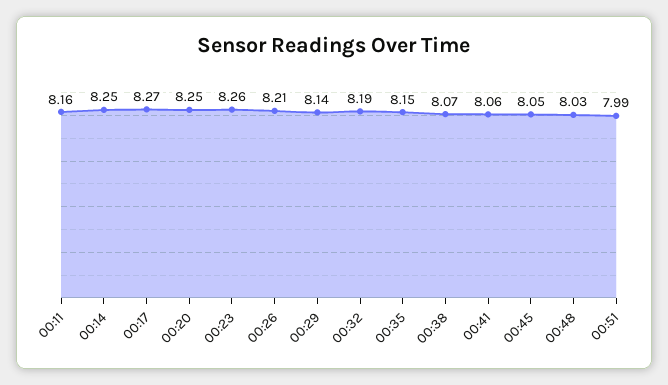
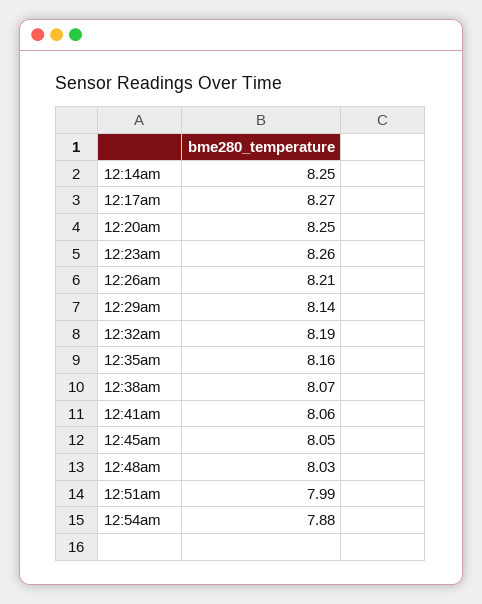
00:11: 8.16 -> none
00:35: 8.15 -> 8.16
12:54am: none -> 7.88

